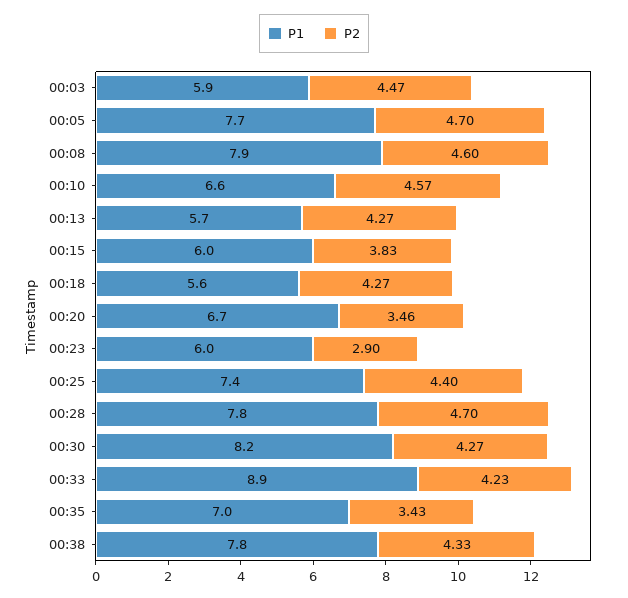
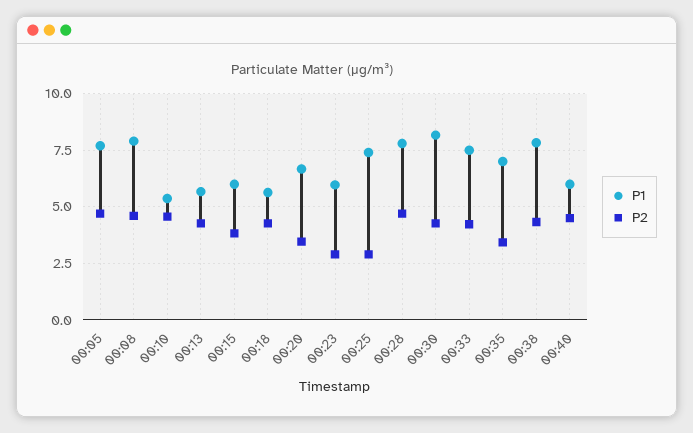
P1, 00:03: 5.9 -> none
P2, 00:03: 4.47 -> none
P1, 00:10: 6.6 -> 5.5
P2, 00:25: 4.4 -> 3
P1, 00:33: 8.9 -> 7.5
P1, 00:40: none -> 6
P2, 00:40: none -> 4.5

